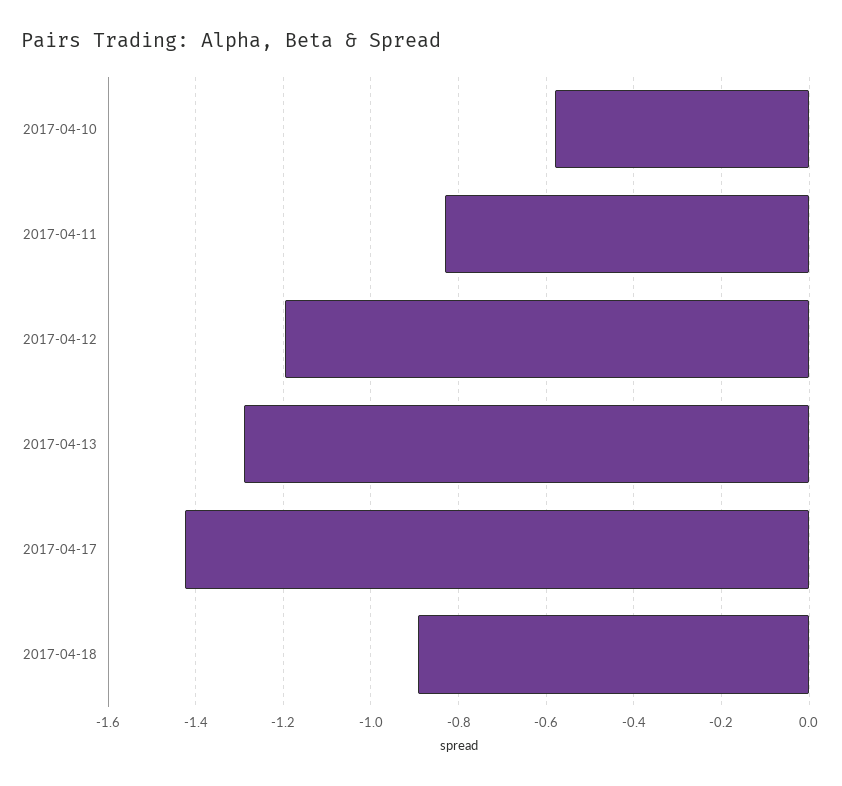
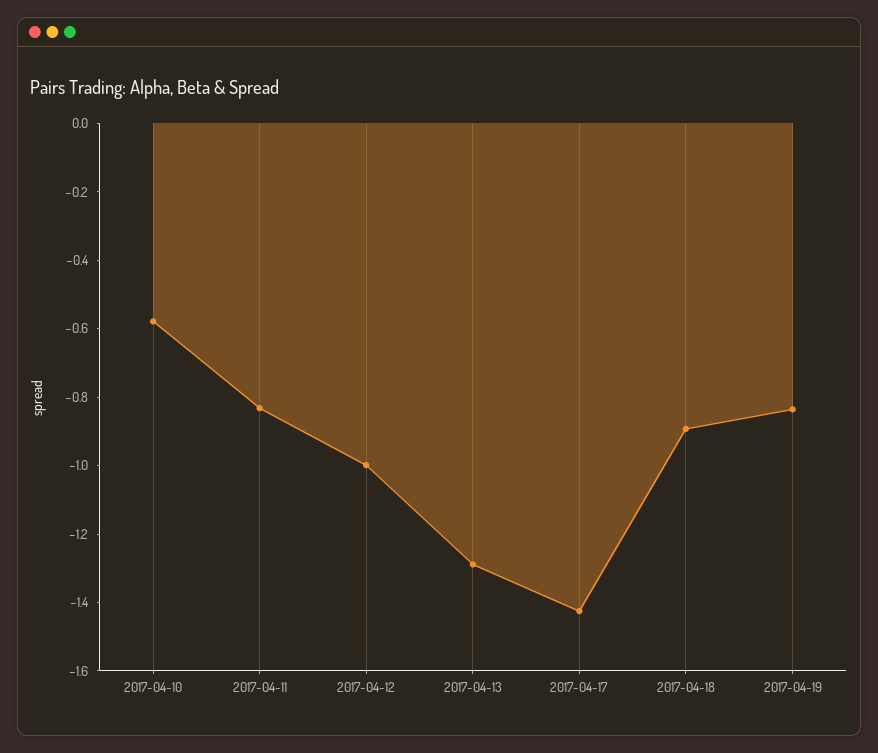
2017-04-12: -1.2 -> -1
2017-04-19: none -> -0.85

